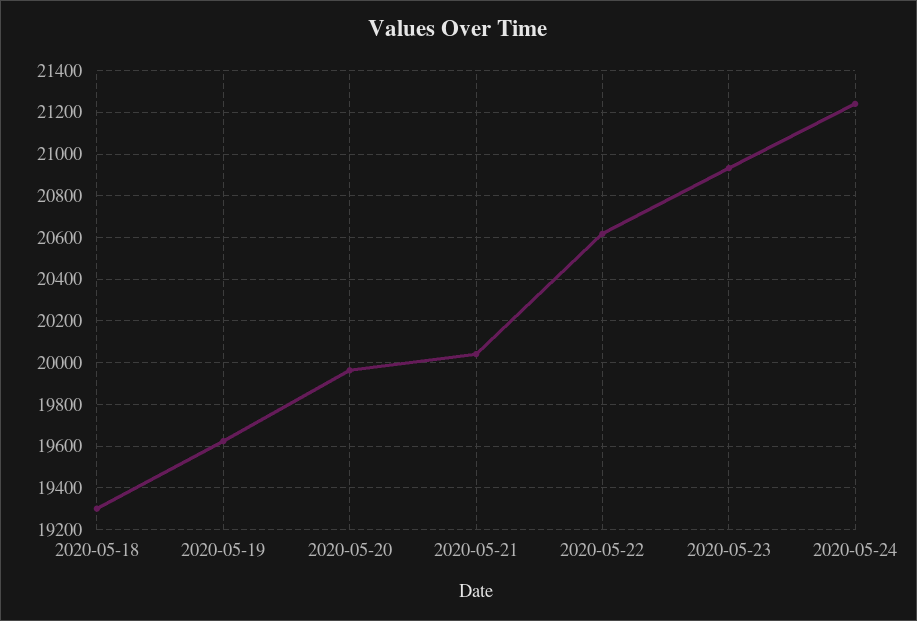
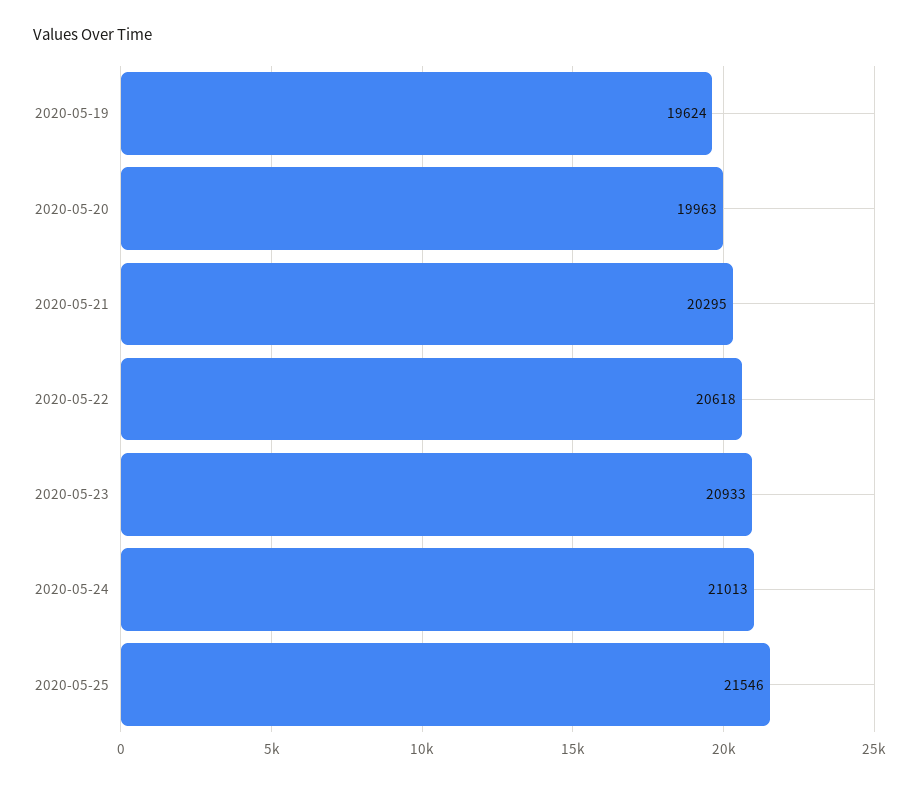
2020-05-18: 19300 -> none
2020-05-21: 20050 -> 20295
2020-05-24: 21250 -> 21013
2020-05-25: none -> 21546

